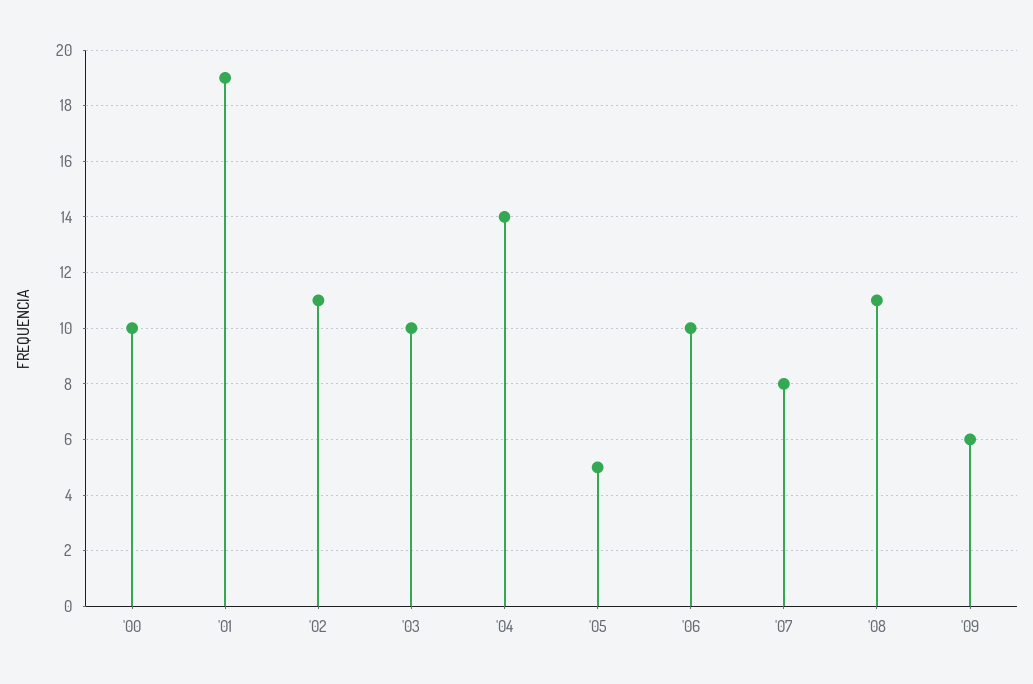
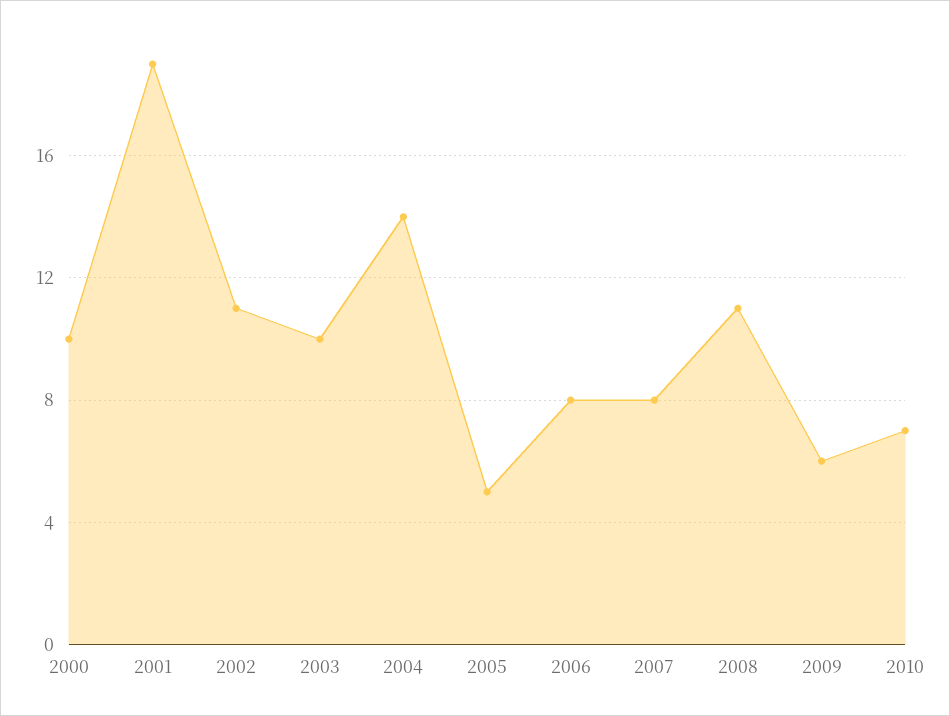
'06: 10 -> 8
2010: none -> 7

